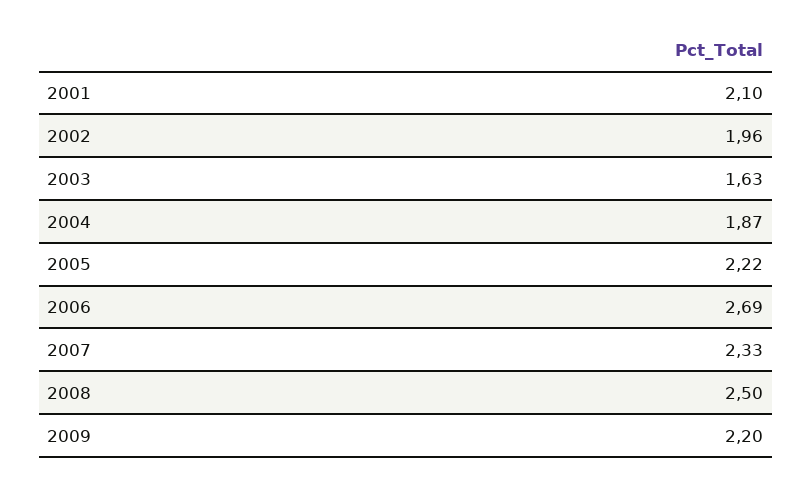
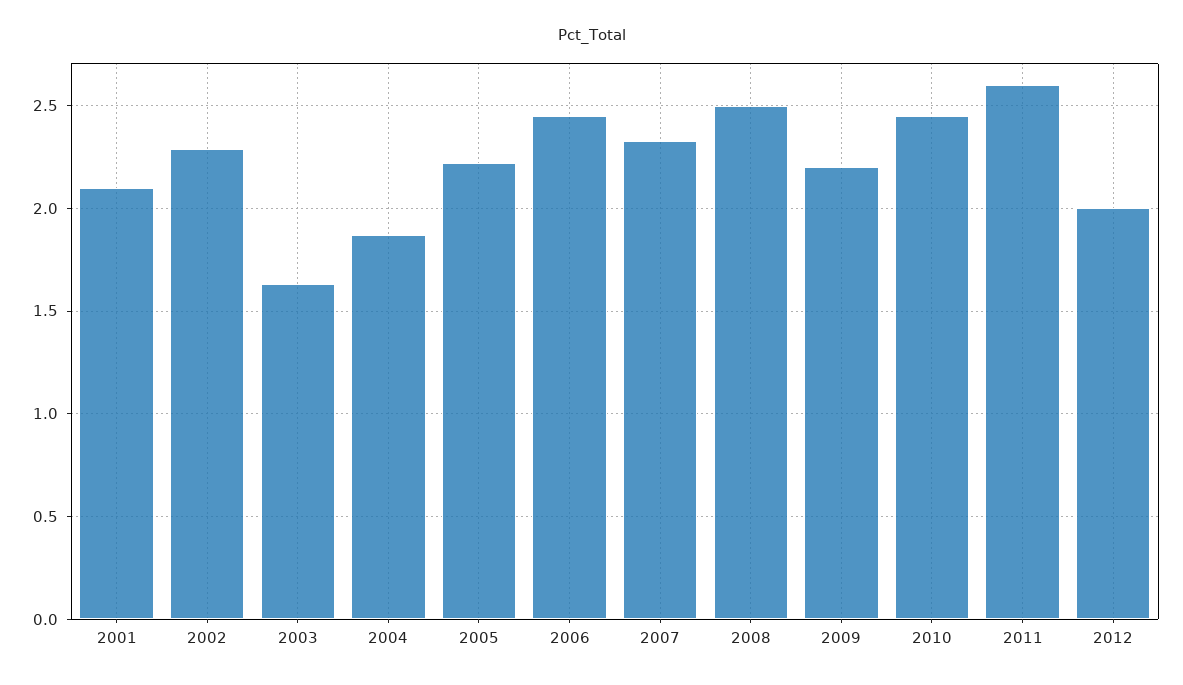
2002: 1.96 -> 2.3
2006: 2.69 -> 2.45
2010: none -> 2.45
2011: none -> 2.6
2012: none -> 2

